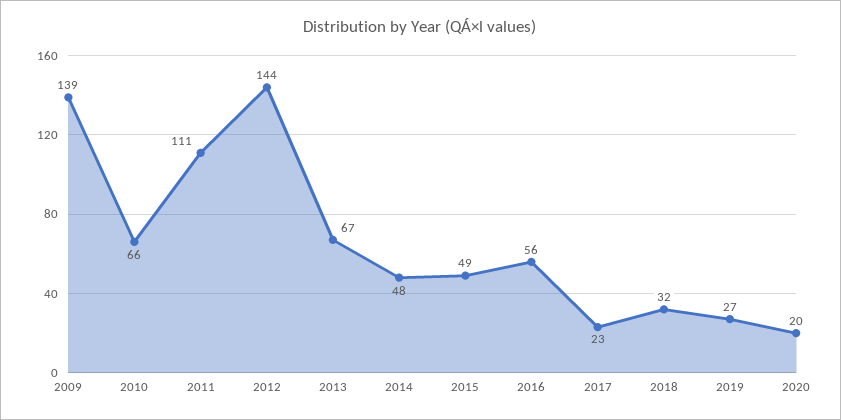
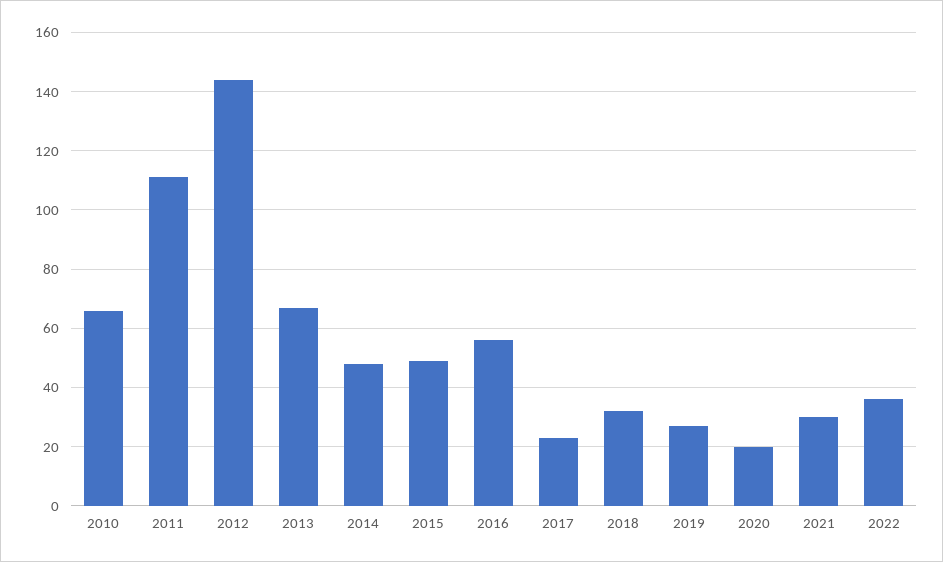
2009: 139 -> none
2021: none -> 30
2022: none -> 35

